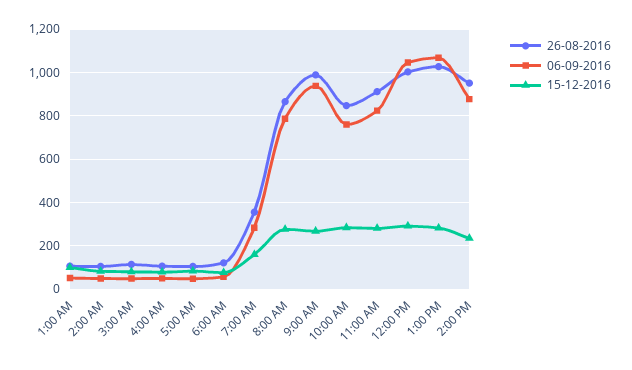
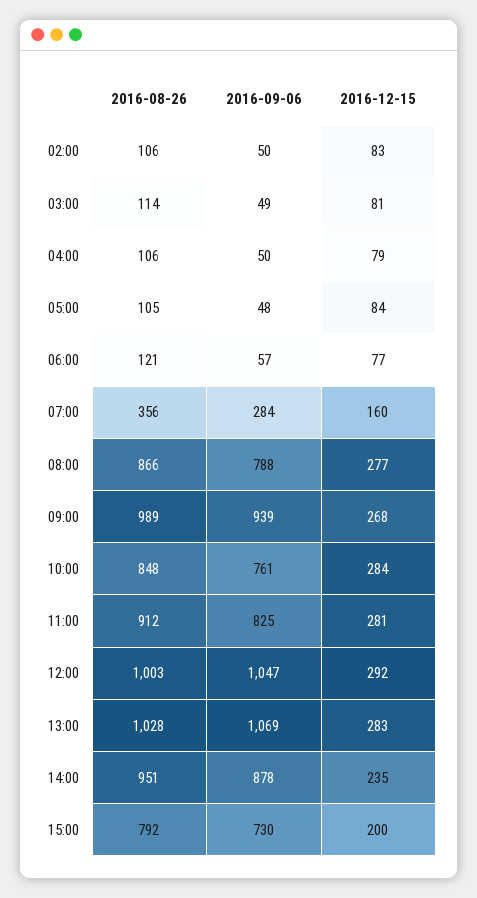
26-08-2016, 1:00 AM: 100 -> none
06-09-2016, 1:00 AM: 50 -> none
15-12-2016, 1:00 AM: 100 -> none
26-08-2016, 15:00: none -> 792
06-09-2016, 15:00: none -> 730
15-12-2016, 15:00: none -> 200

